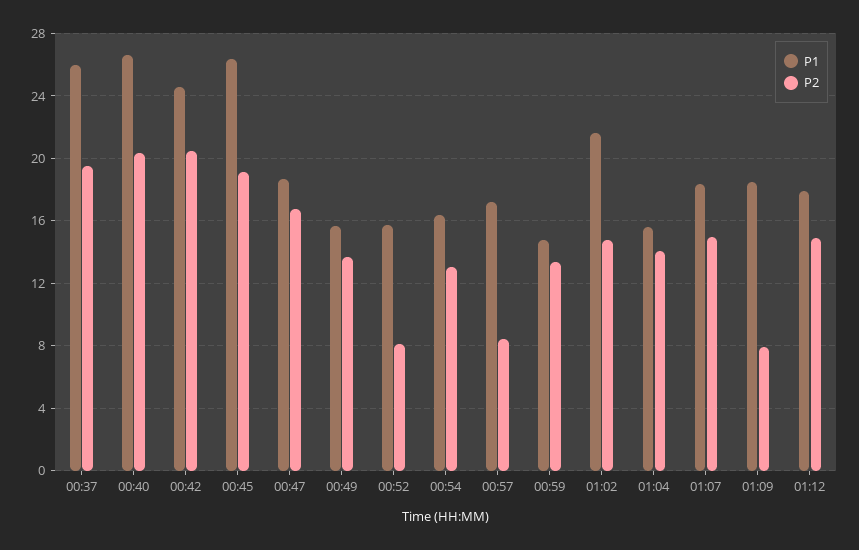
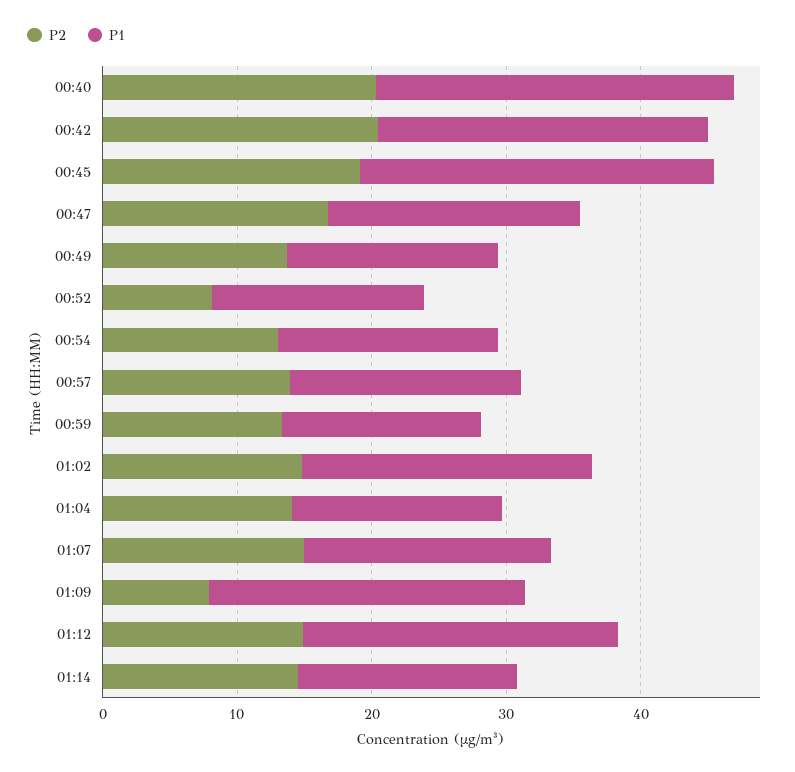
P1, 00:37: 26 -> none
P2, 00:37: 19.5 -> none
P2, 00:57: 8.5 -> 14
P1, 01:09: 18.5 -> 24
P1, 01:12: 18 -> 24
P2, 01:14: none -> 14
P1, 01:14: none -> 16

